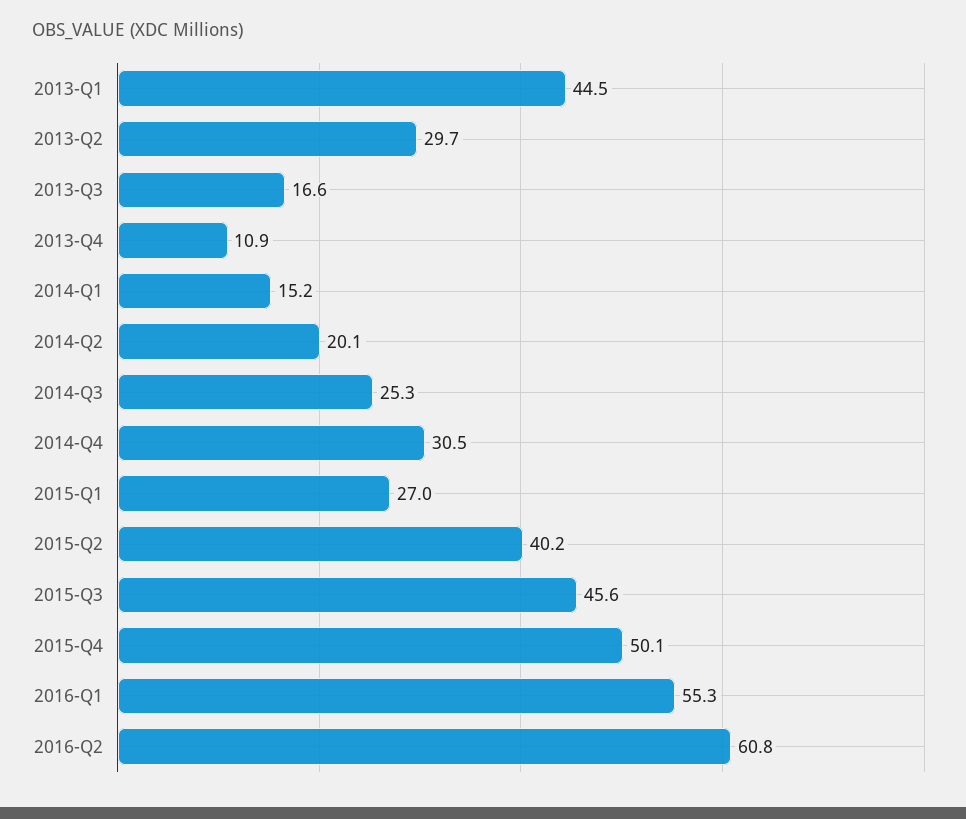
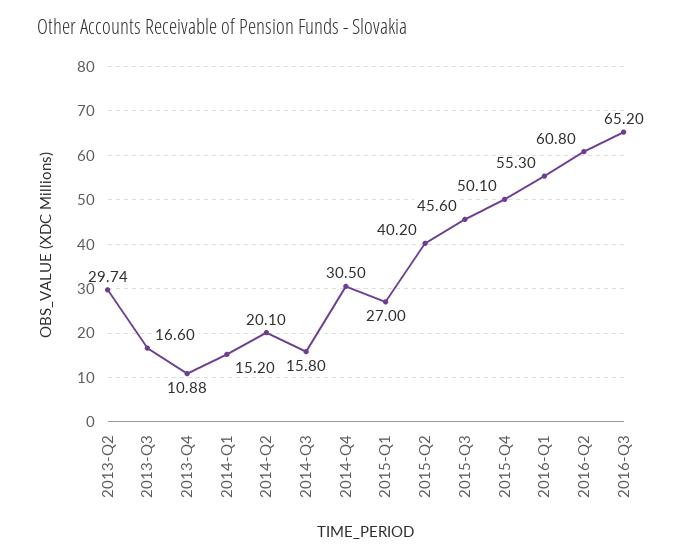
2013-Q1: 44.5 -> none
2014-Q3: 25.3 -> 15.8
2016-Q3: none -> 65.2

